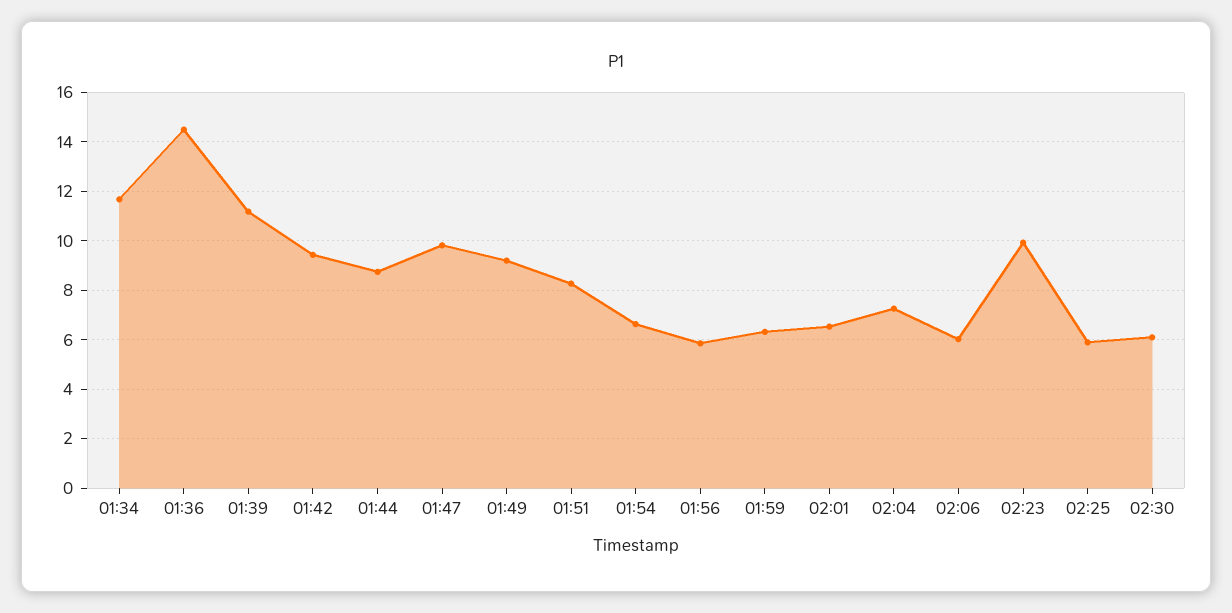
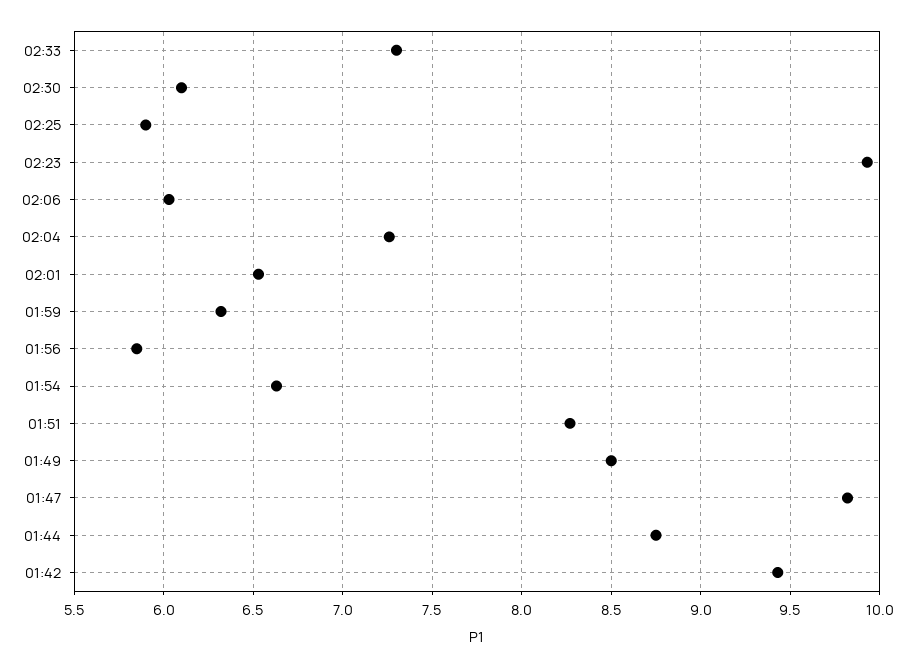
01:34: 11.75 -> none
01:36: 14.5 -> none
01:39: 11.25 -> none
01:49: 9.25 -> 8.5
02:33: none -> 7.3

